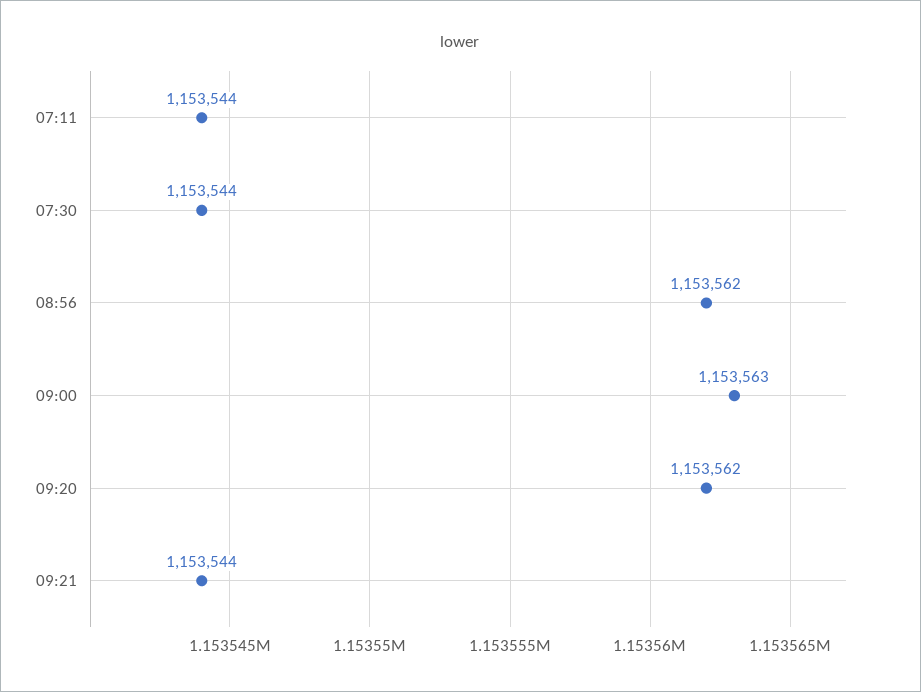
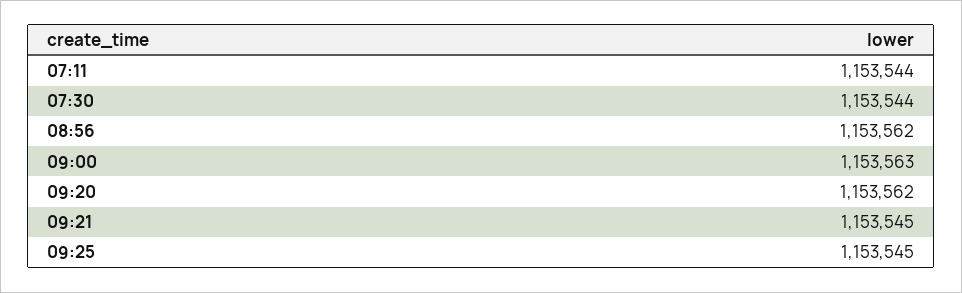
09:21: 1153544 -> 1153545
09:25: none -> 1153545

